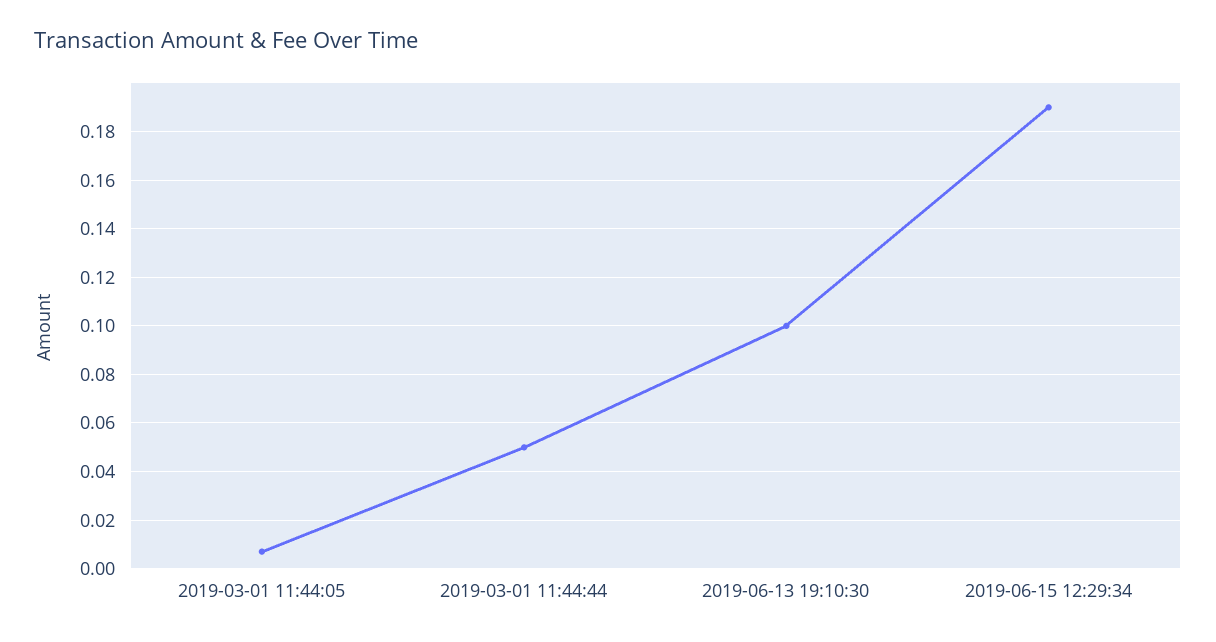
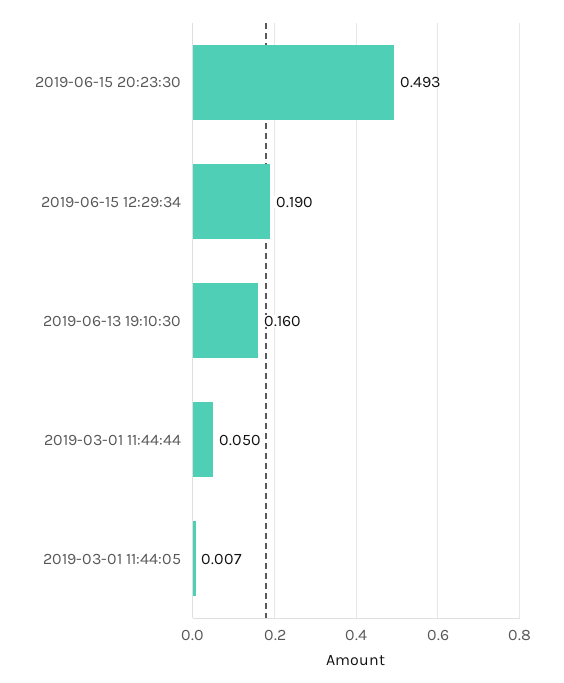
2019-06-13 19:10:30: 0.1 -> 0.16
2019-06-15 20:23:30: none -> 0.493

